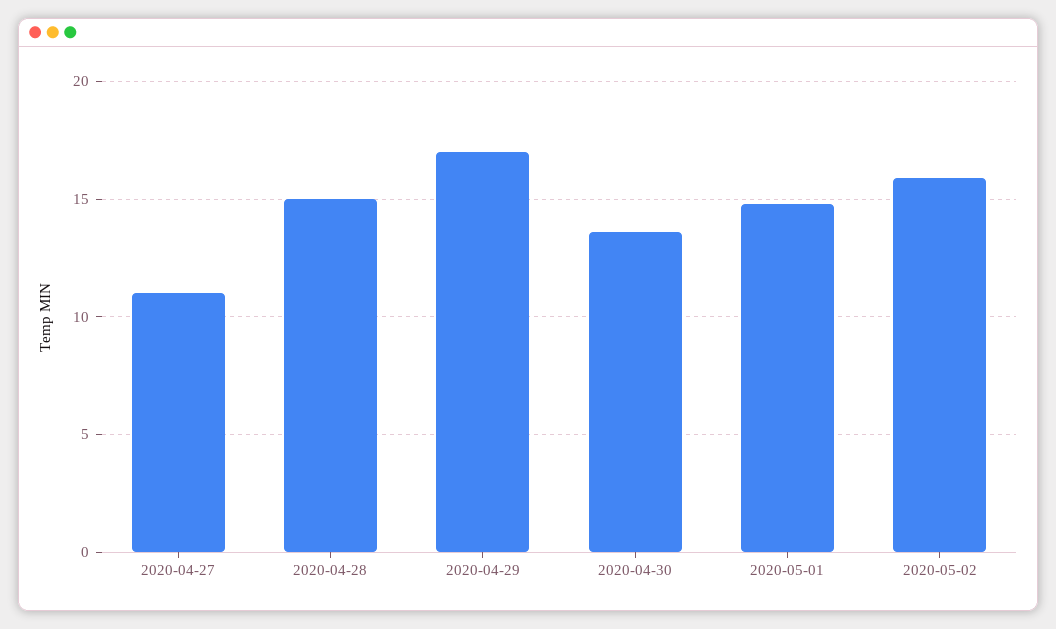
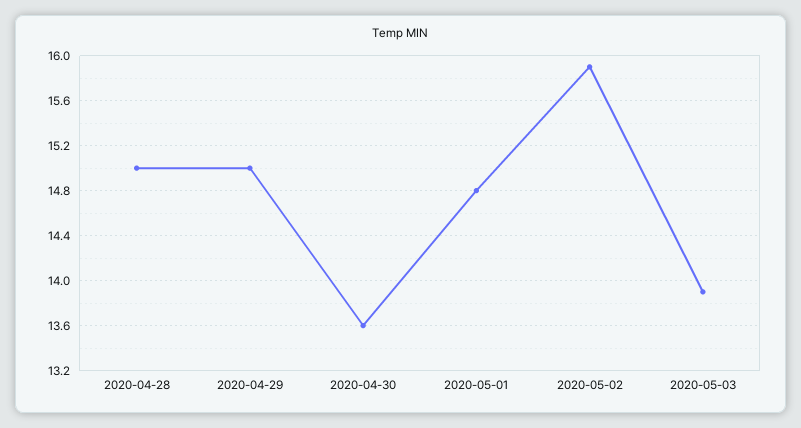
2020-04-27: 11 -> none
2020-04-29: 17 -> 15
2020-05-03: none -> 13.9

